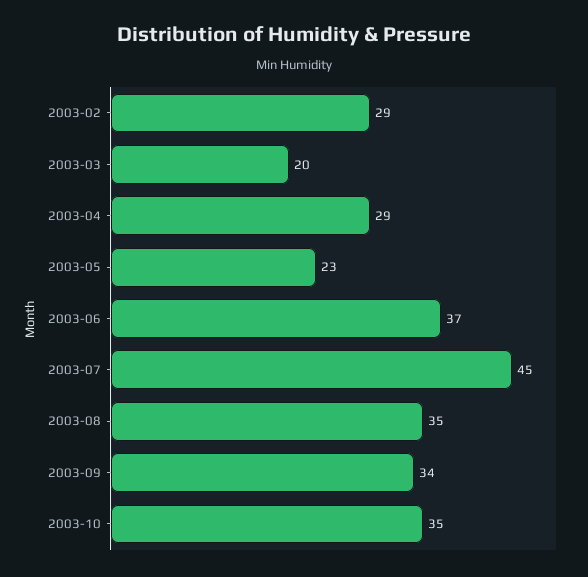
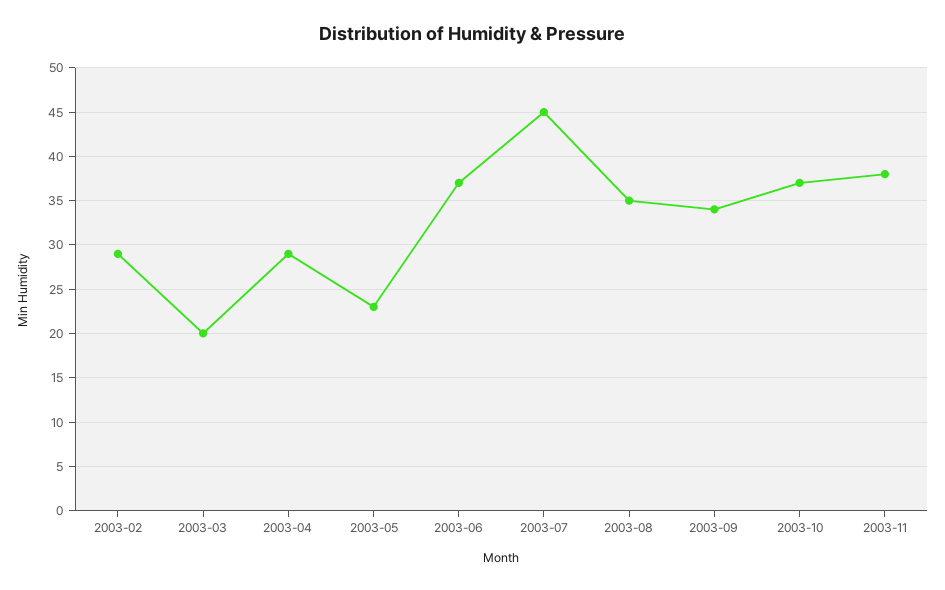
2003-10: 35 -> 37
2003-11: none -> 38

